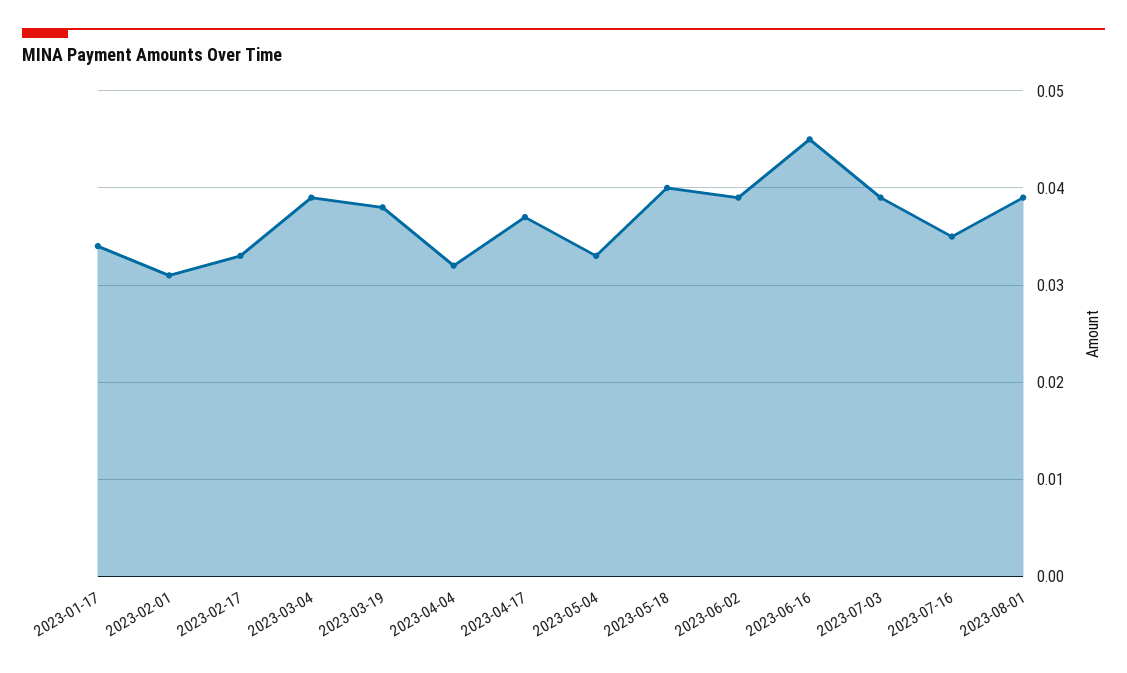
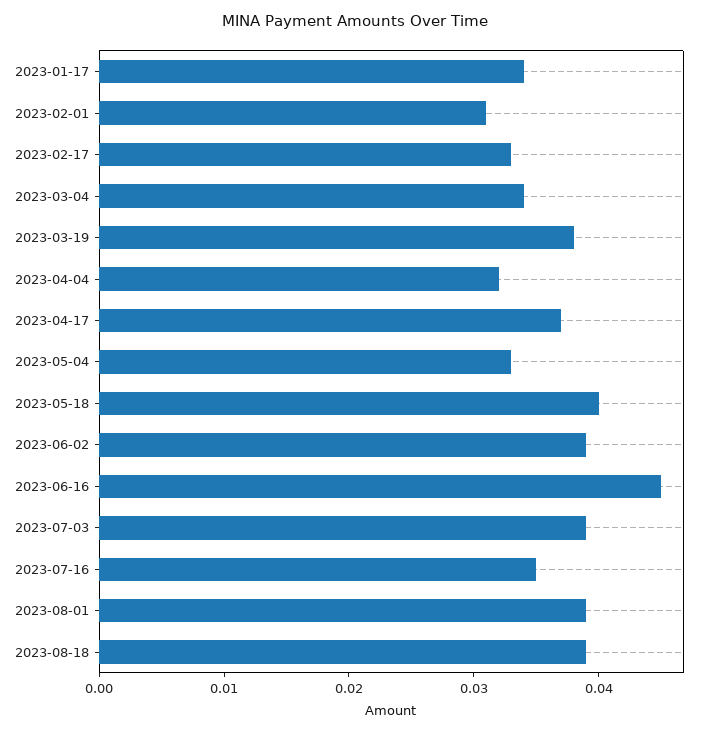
2023-03-04: 0.039 -> 0.034
2023-08-18: none -> 0.039

